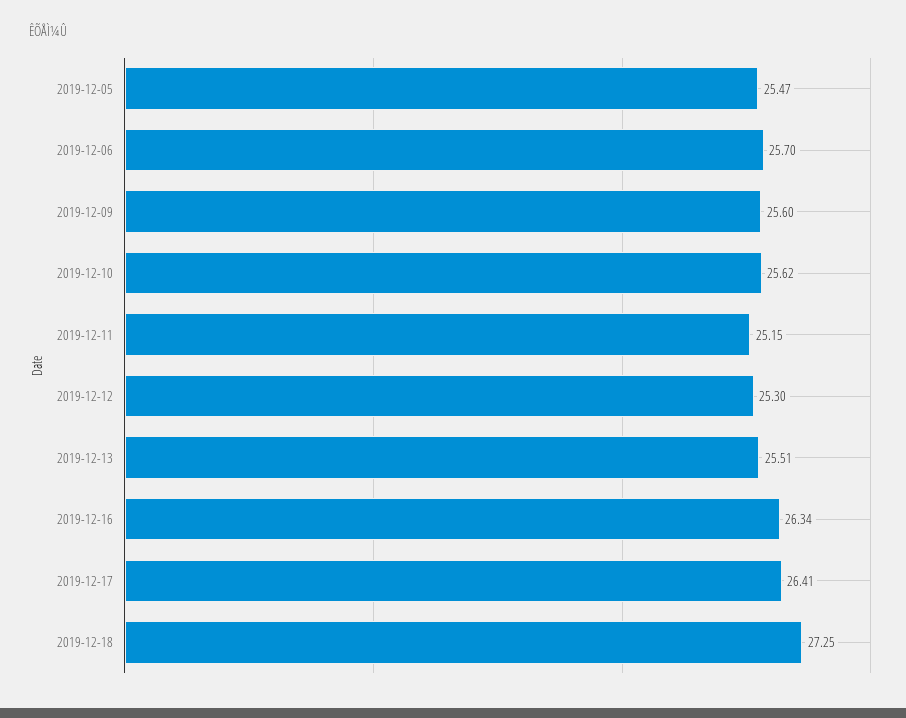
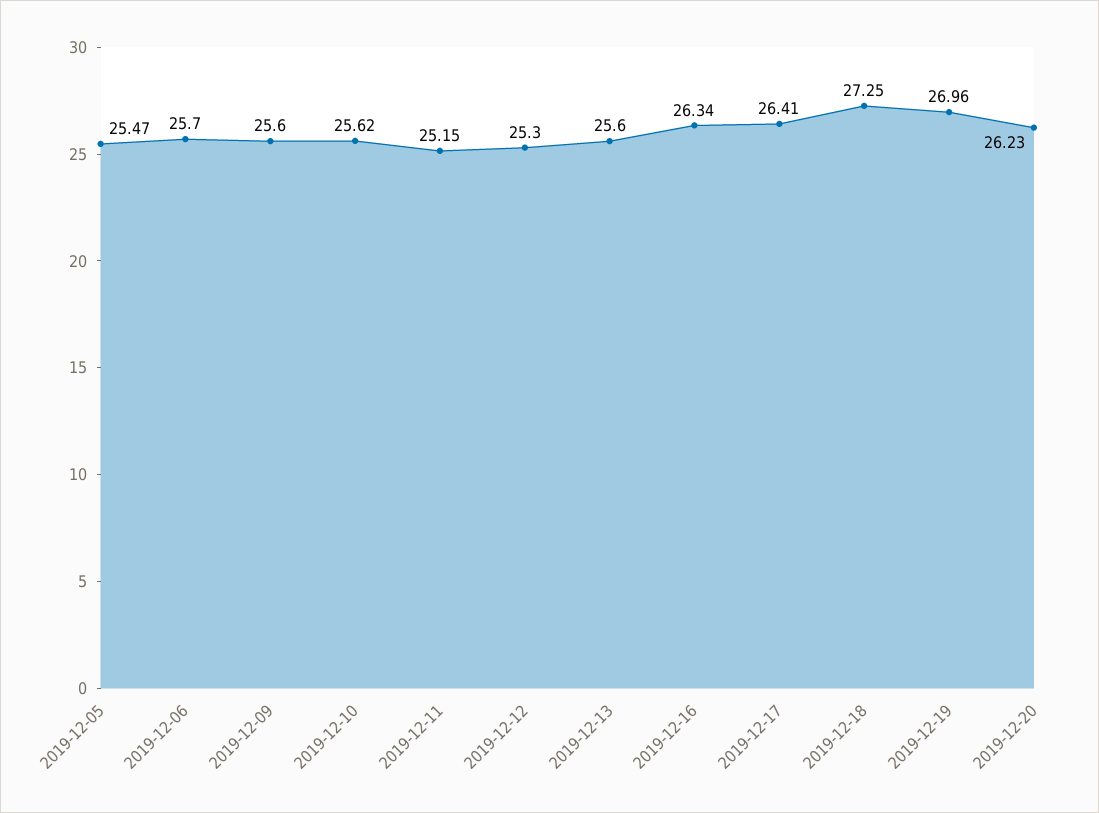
2019-12-13: 25.51 -> 25.6
2019-12-19: none -> 26.96
2019-12-20: none -> 26.23

